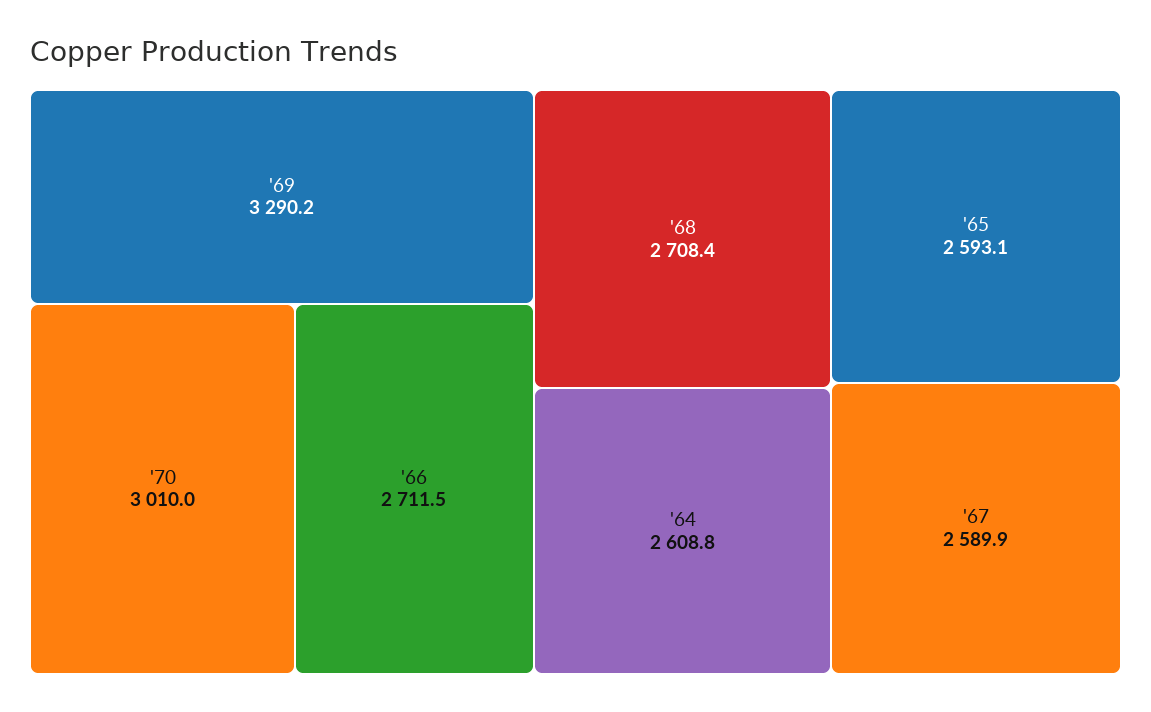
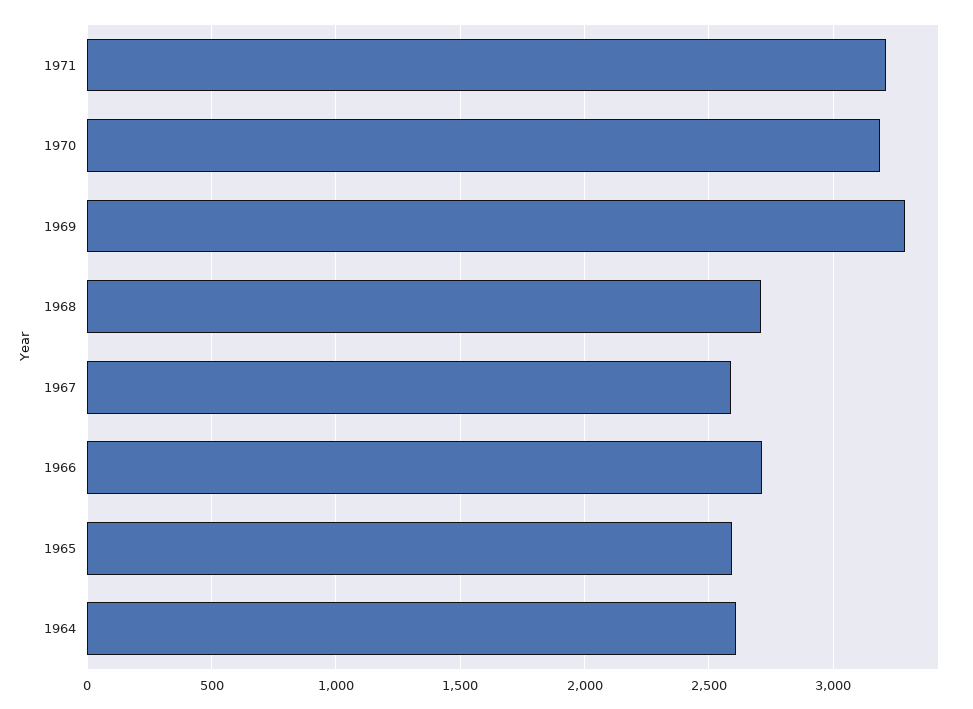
'70: 3010 -> 3200
1971: none -> 3200

